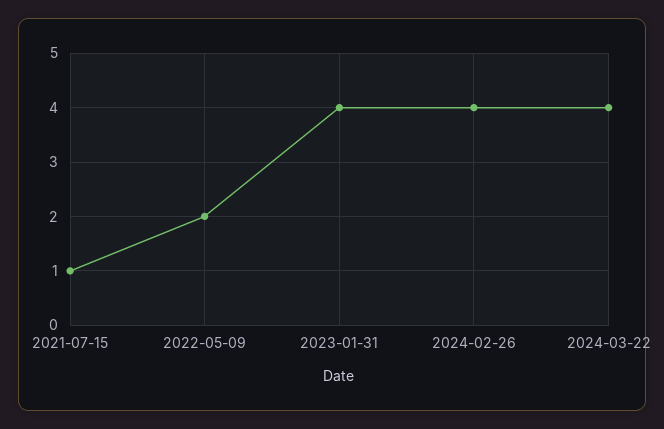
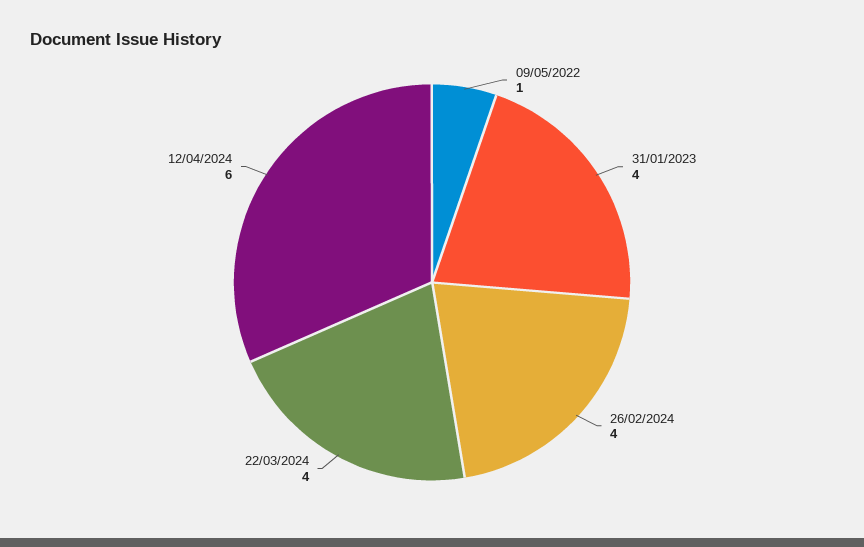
2021-07-15: 1 -> none
2022-05-09: 2 -> 1
12/04/2024: none -> 6

